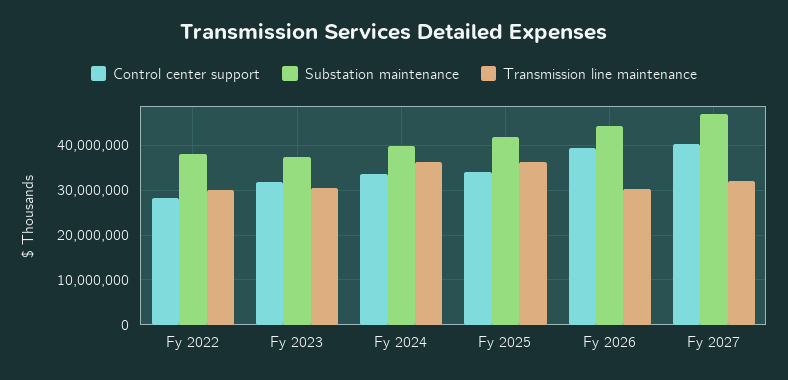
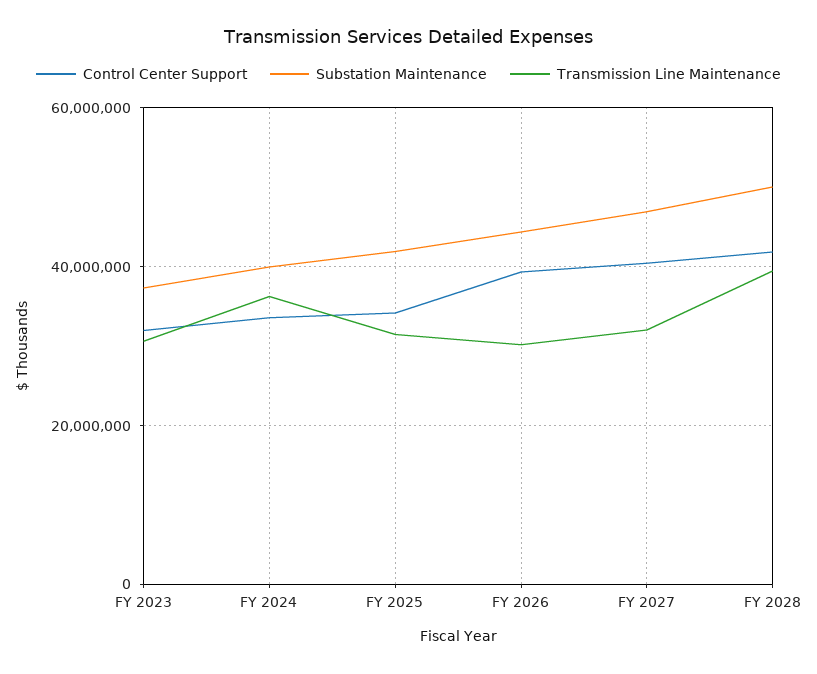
Control center support, Fy 2022: 28000000 -> none
Substation maintenance, Fy 2022: 38000000 -> none
Transmission line maintenance, Fy 2022: 30000000 -> none
Transmission line maintenance, Fy 2025: 36000000 -> 32000000
Control center support, FY 2028: none -> 42000000
Substation maintenance, FY 2028: none -> 50000000
Transmission line maintenance, FY 2028: none -> 40000000

